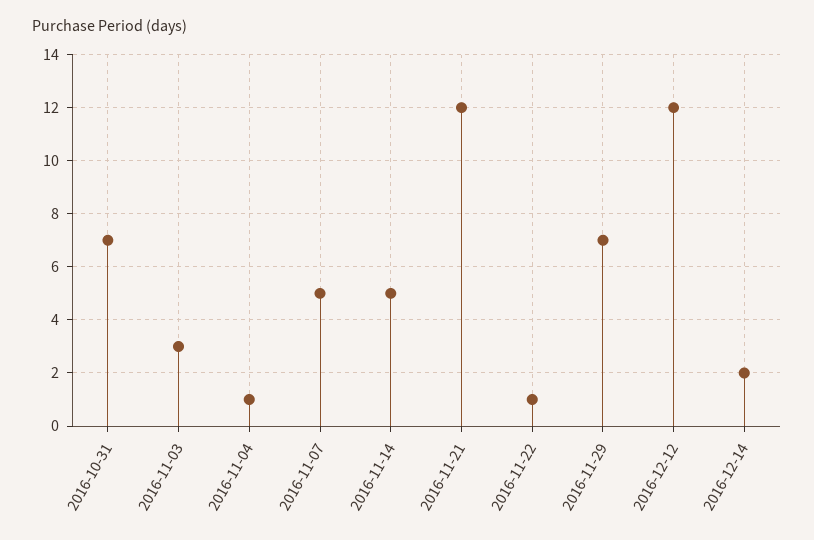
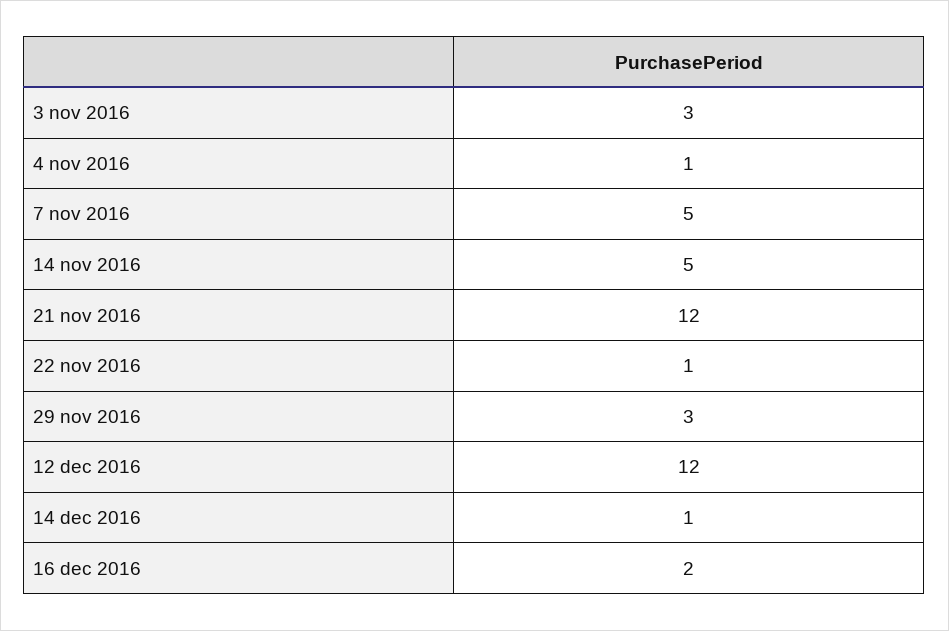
2016-10-31: 7 -> none
2016-11-29: 7 -> 3
2016-12-14: 2 -> 1
16 dec 2016: none -> 2

